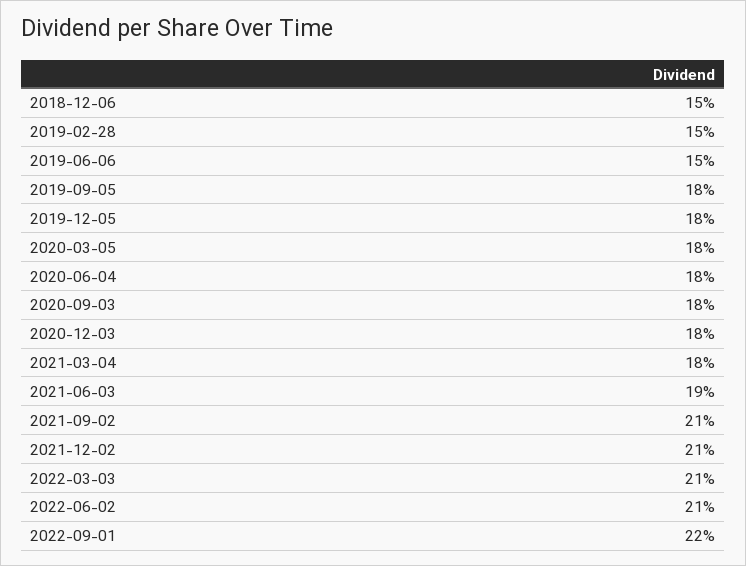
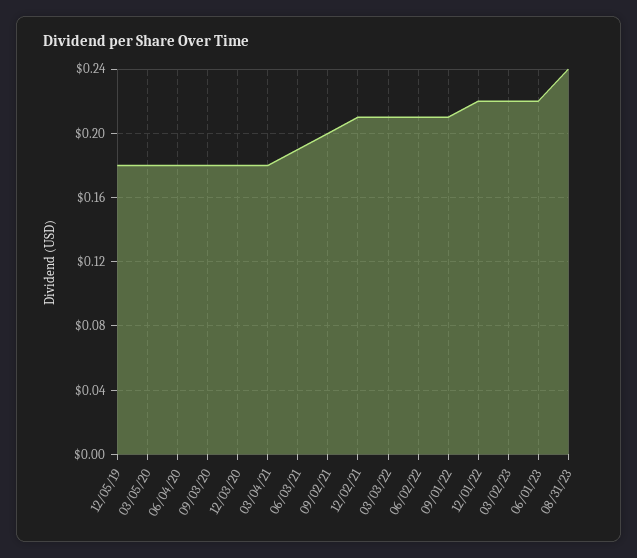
2018-12-06: 0.15 -> none
2019-02-28: 0.15 -> none
2019-06-06: 0.15 -> none
2019-09-05: 0.18 -> none
2021-09-02: 0.21 -> 0.2
2022-09-01: 0.22 -> 0.21
12/01/22: none -> 0.22
03/02/23: none -> 0.22
06/01/23: none -> 0.22
08/31/23: none -> 0.24

